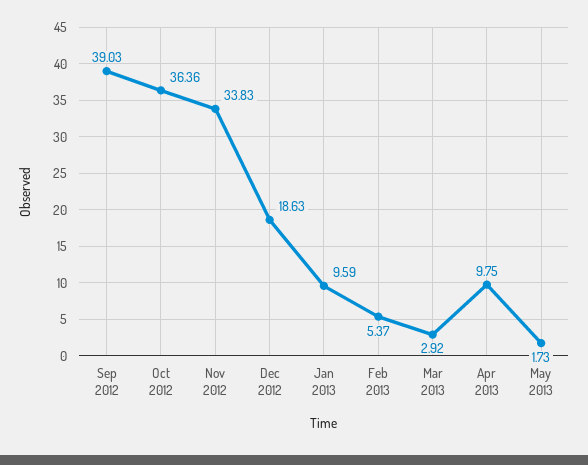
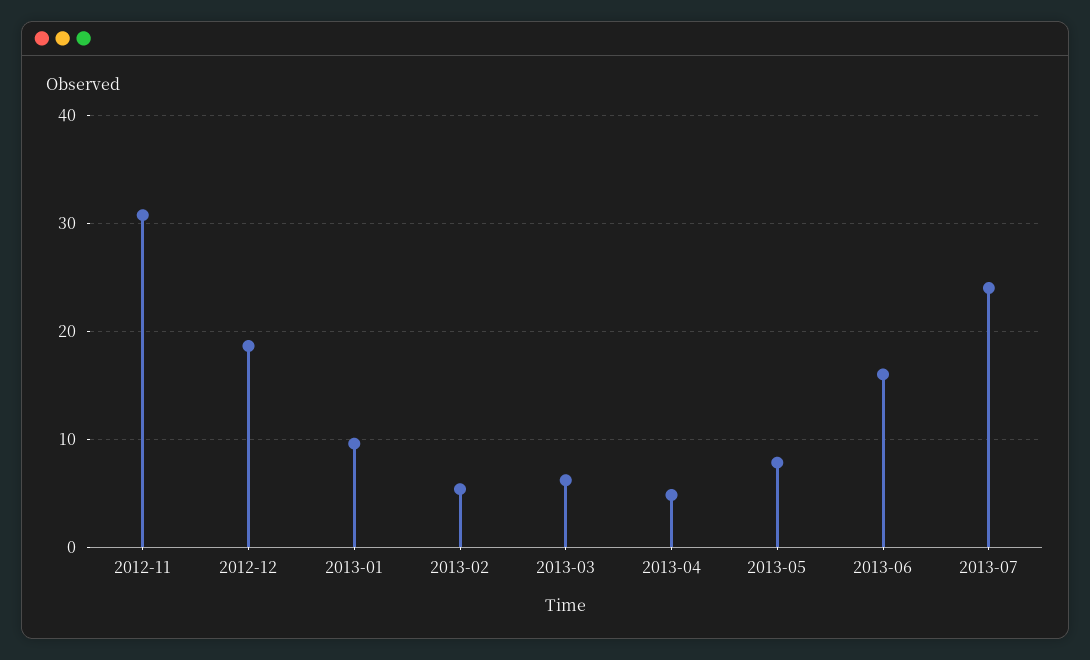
Sep 2012: 39.03 -> none
Oct 2012: 36.36 -> none
Nov 2012: 33.83 -> 31
Mar 2013: 2.92 -> 6
Apr 2013: 9.75 -> 5
May 2013: 1.73 -> 8
2013-06: none -> 16
2013-07: none -> 24

